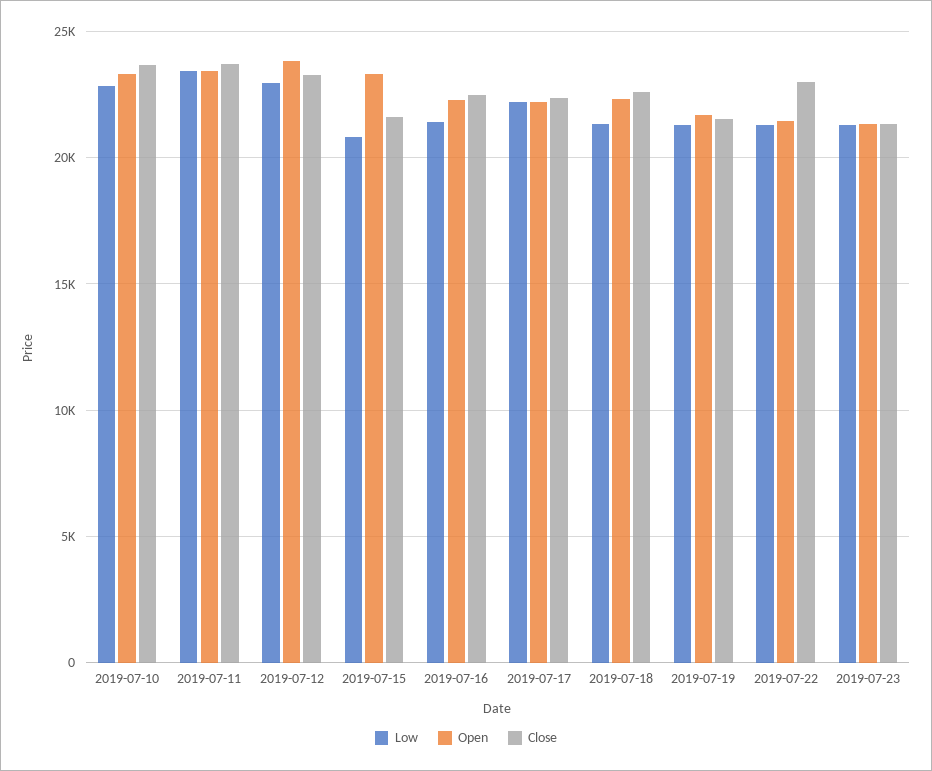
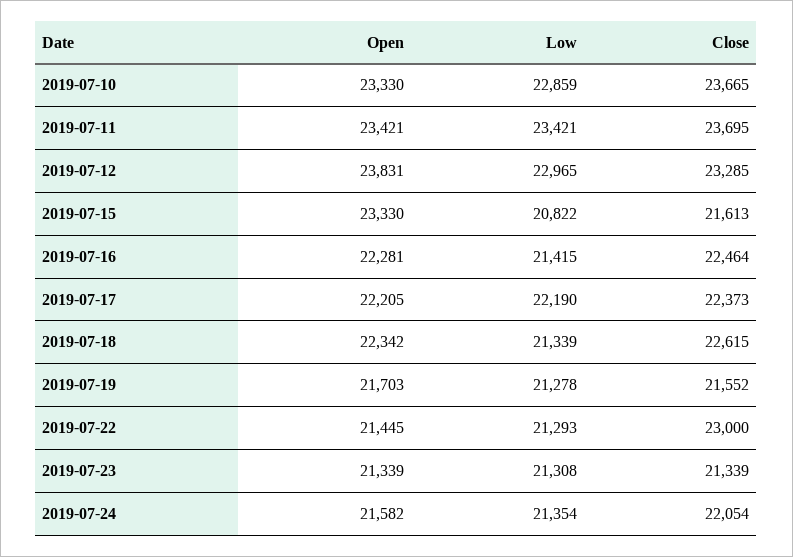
Open, 2019-07-24: none -> 21582
Low, 2019-07-24: none -> 21354
Close, 2019-07-24: none -> 22054

